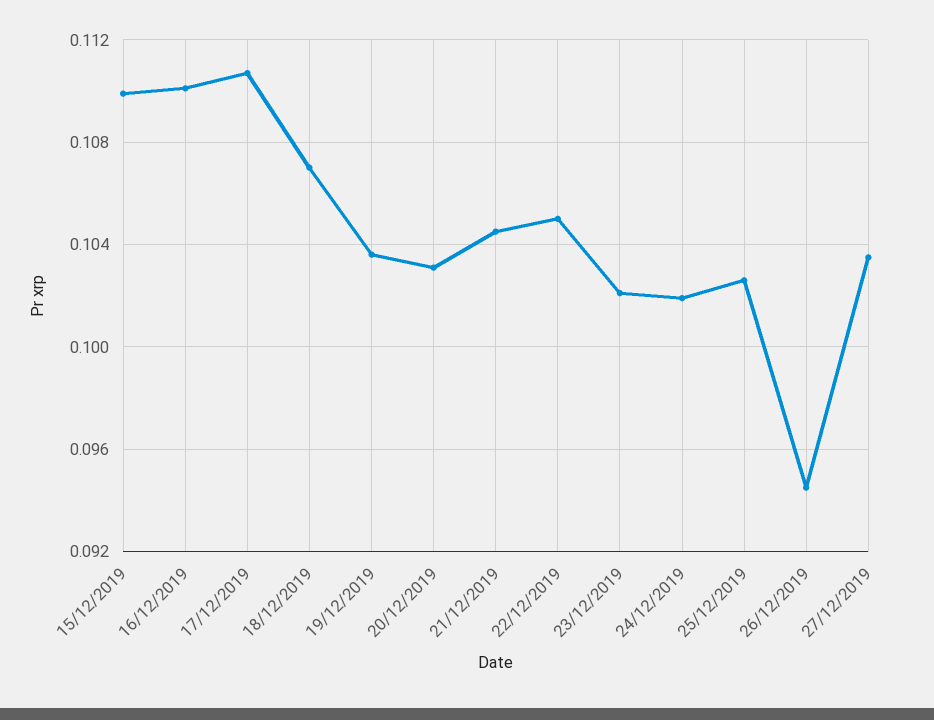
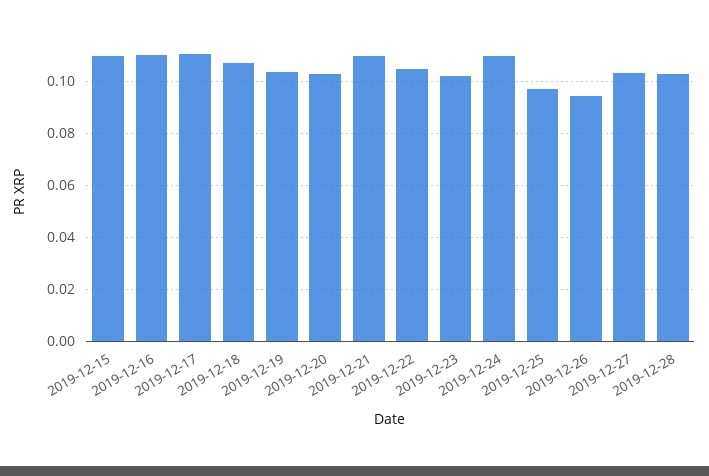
21/12/2019: 0.1045 -> 0.11
24/12/2019: 0.102 -> 0.11
25/12/2019: 0.1025 -> 0.0975
2019-12-28: none -> 0.1025

